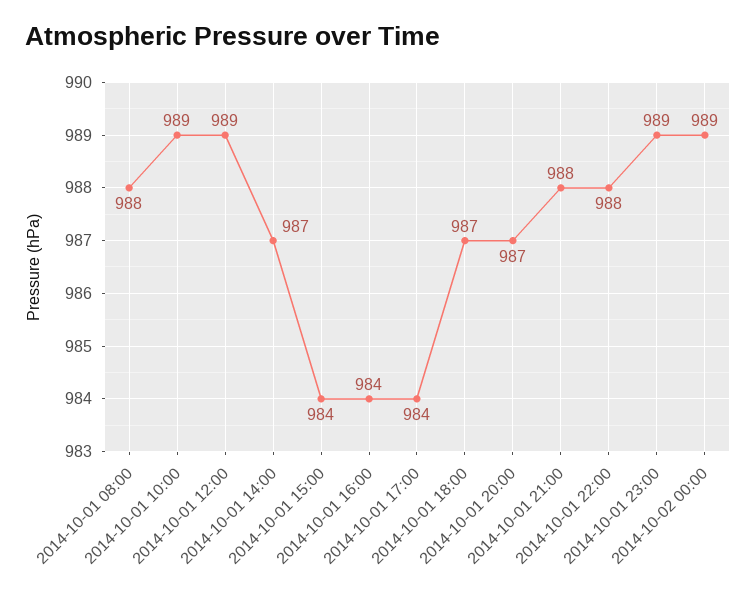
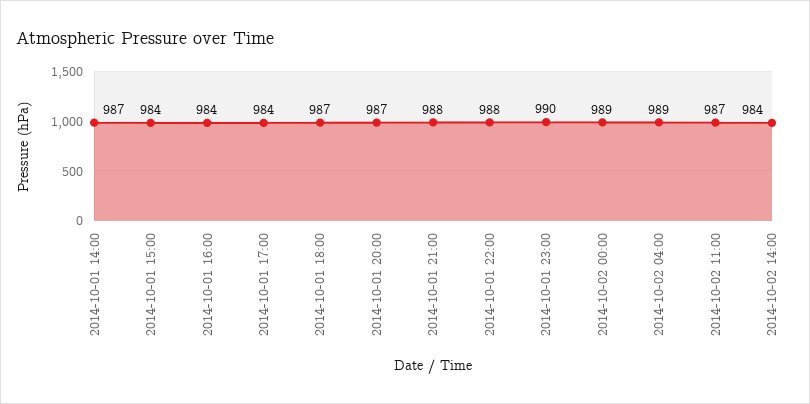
2014-10-01 08:00: 988 -> none
2014-10-01 10:00: 989 -> none
2014-10-01 12:00: 989 -> none
2014-10-01 23:00: 989 -> 990
2014-10-02 04:00: none -> 989
2014-10-02 11:00: none -> 987
2014-10-02 14:00: none -> 984

